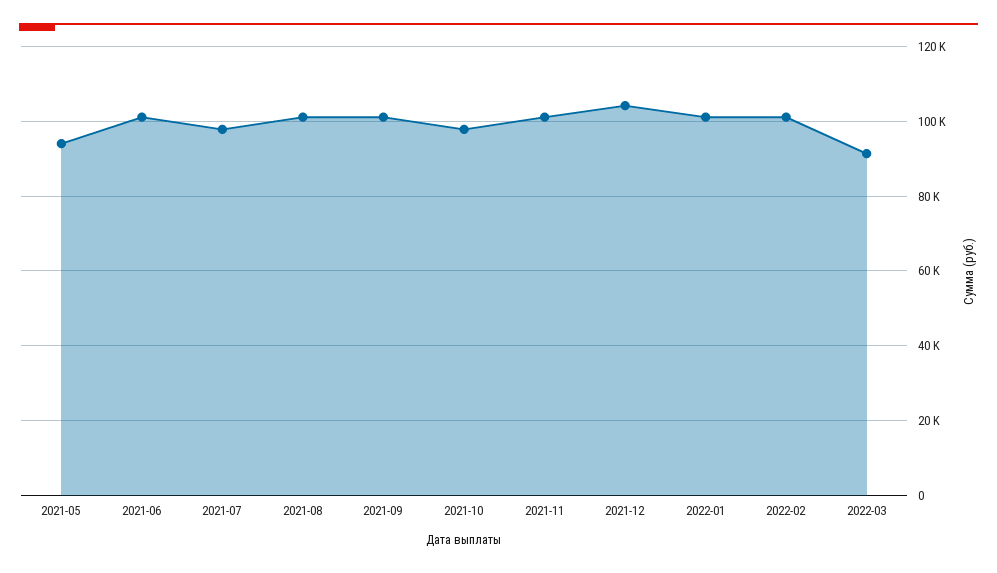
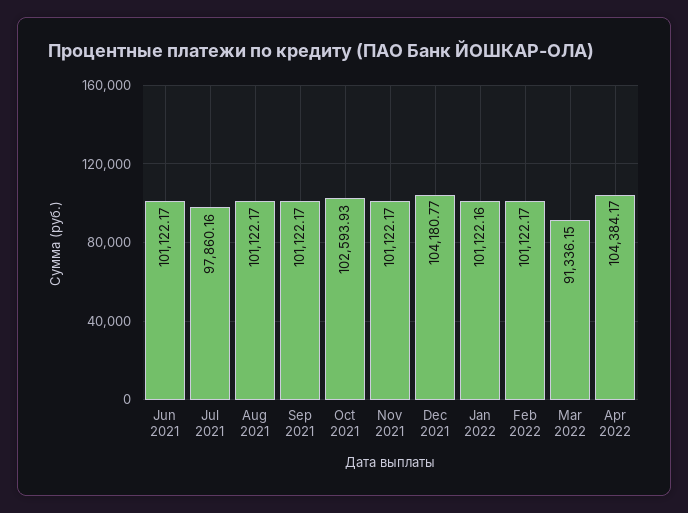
2021-05: 94000 -> none
2021-10: 98000 -> 102593.93
Apr 2022: none -> 104384.17

